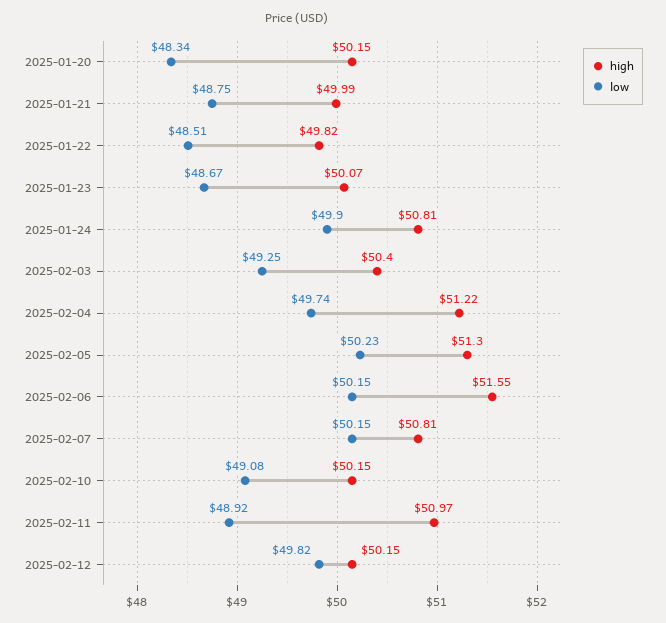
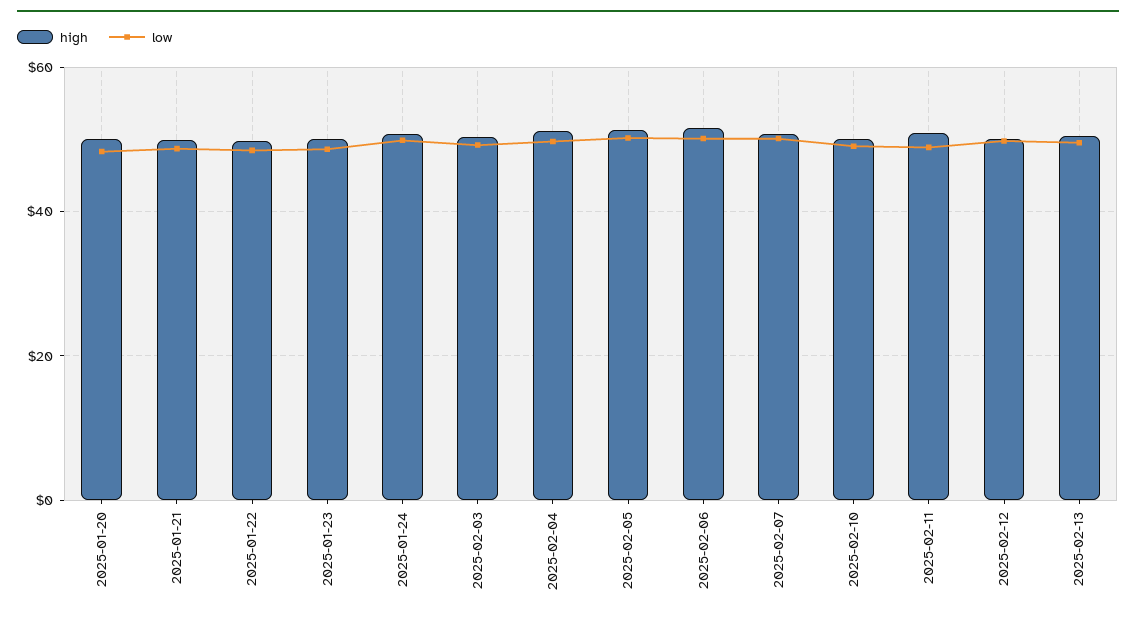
high, 2025-02-13: none -> 50
low, 2025-02-13: none -> 50

